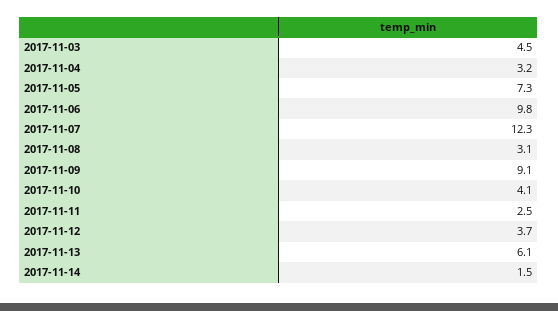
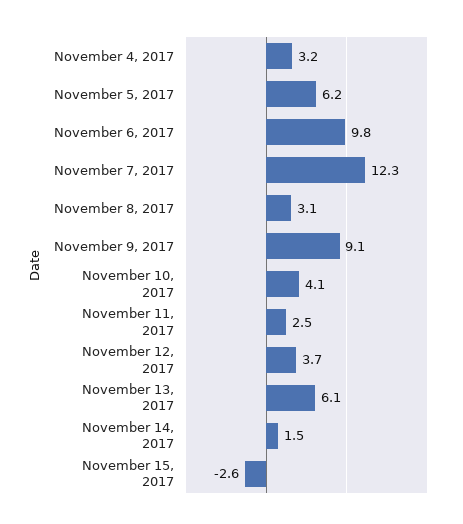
2017-11-03: 4.5 -> none
2017-11-05: 7.3 -> 6.2
November 15, 2017: none -> -2.6

